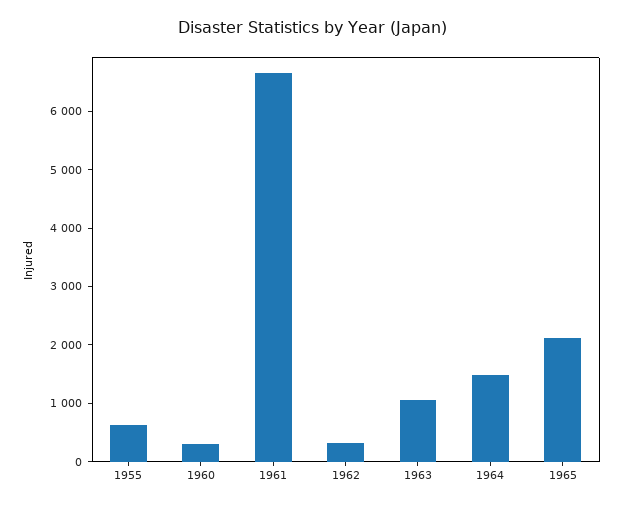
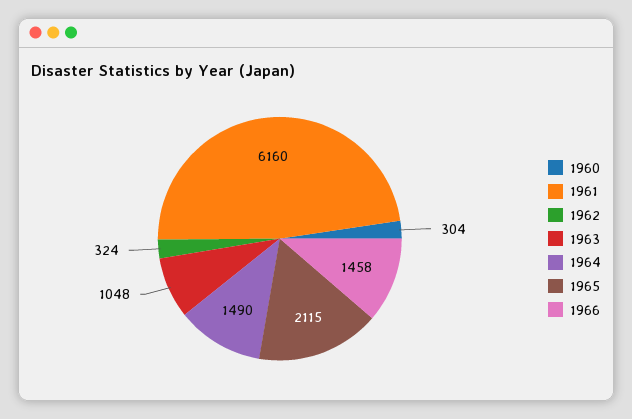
1955: 600 -> none
1961: 6600 -> 6160
1966: none -> 1458

